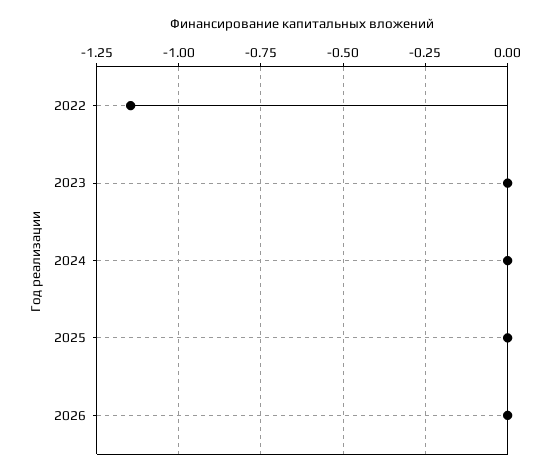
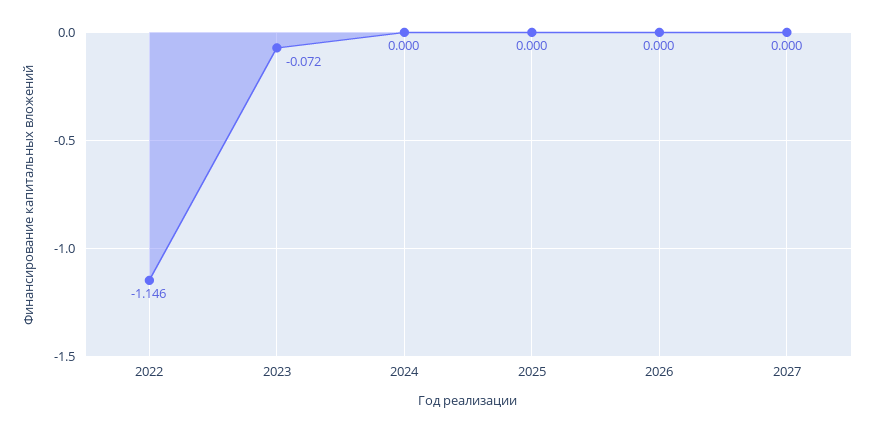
2023: 0 -> -0.072
2027: none -> 0

